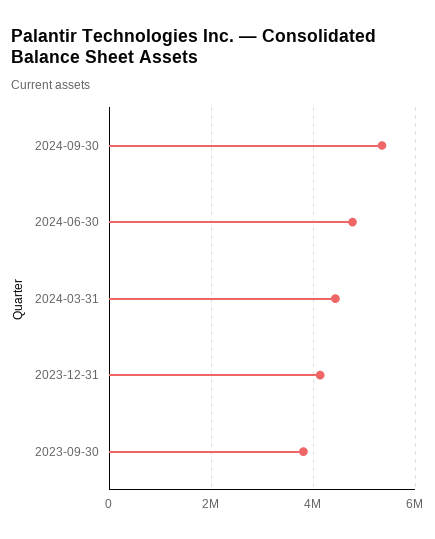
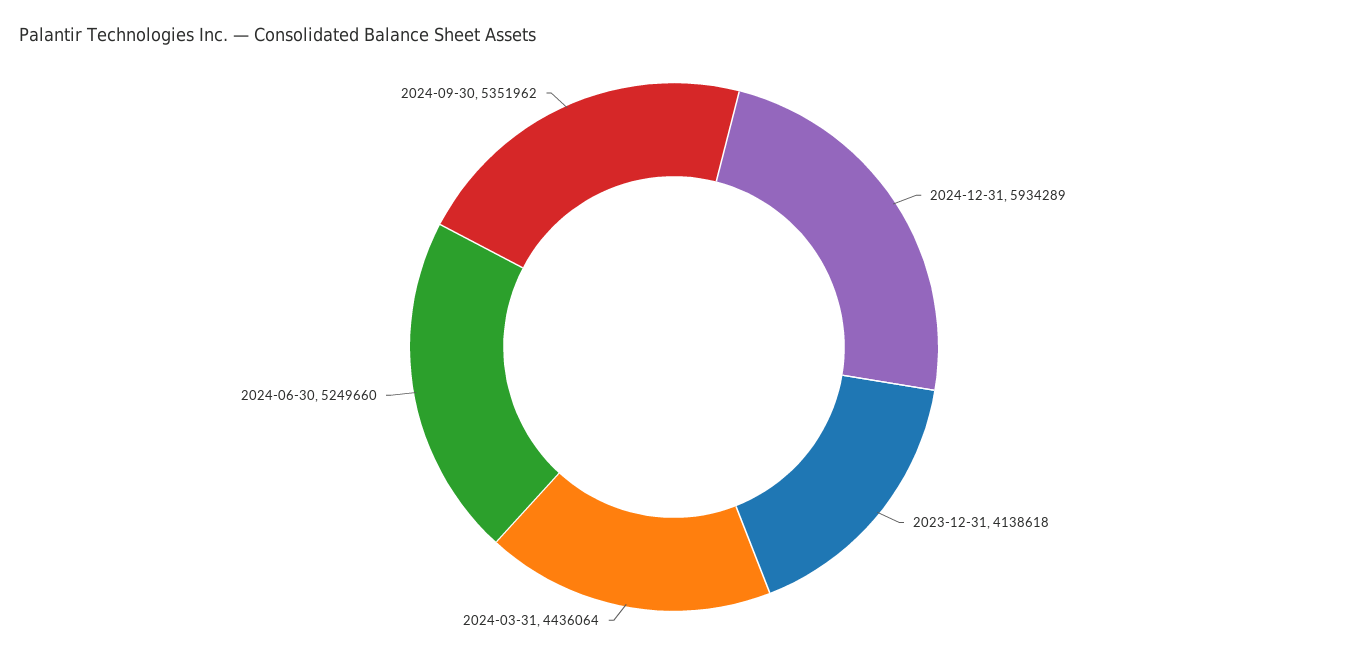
2024-06-30: 4800000 -> 5249660
2023-09-30: 3800000 -> none
2024-12-31: none -> 5934289

